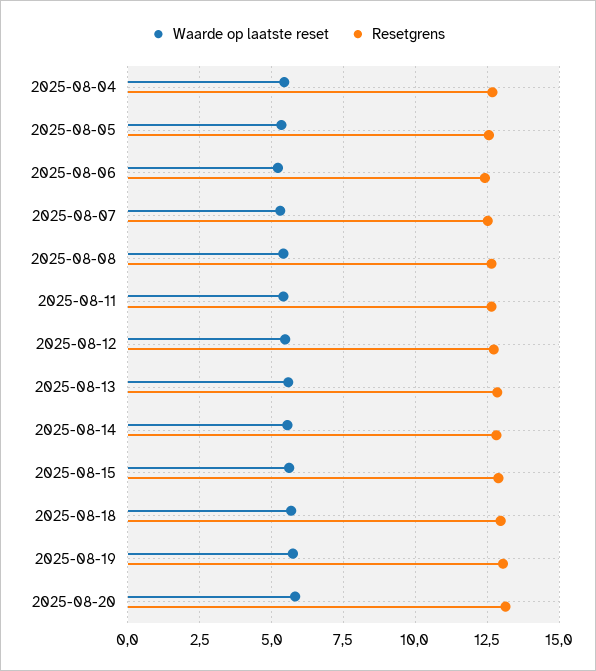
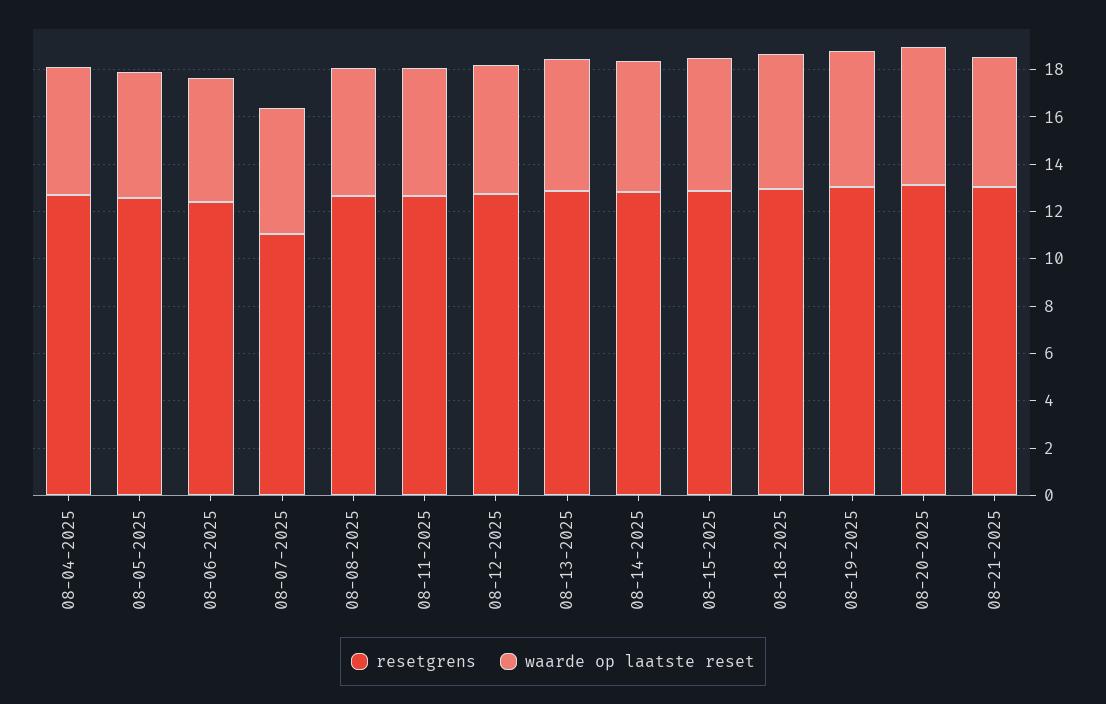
Resetgrens, 2025-08-07: 12.5 -> 11
Resetgrens, 08-21-2025: none -> 13
Waarde op laatste reset, 08-21-2025: none -> 5.5

